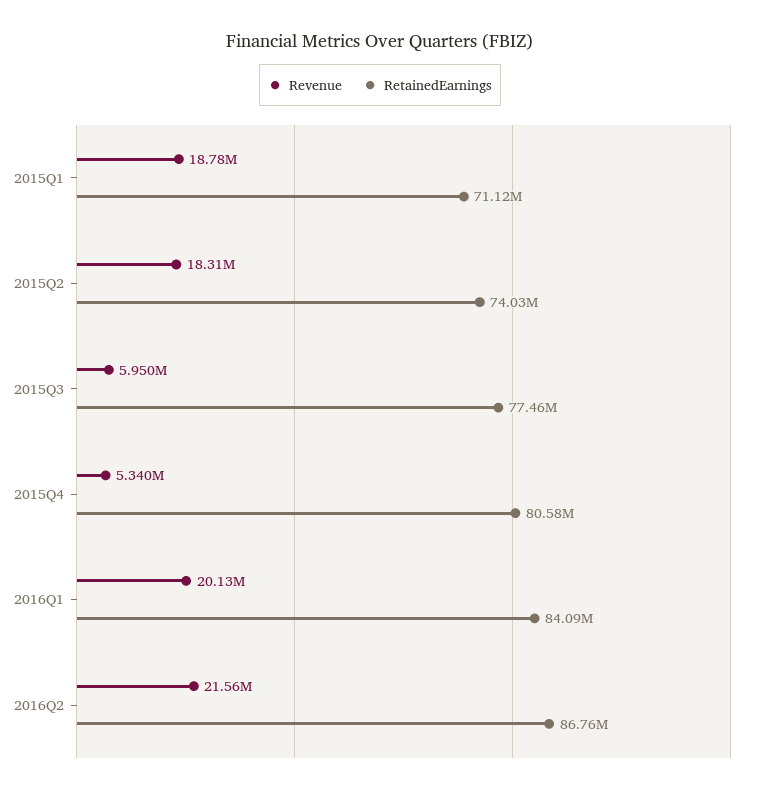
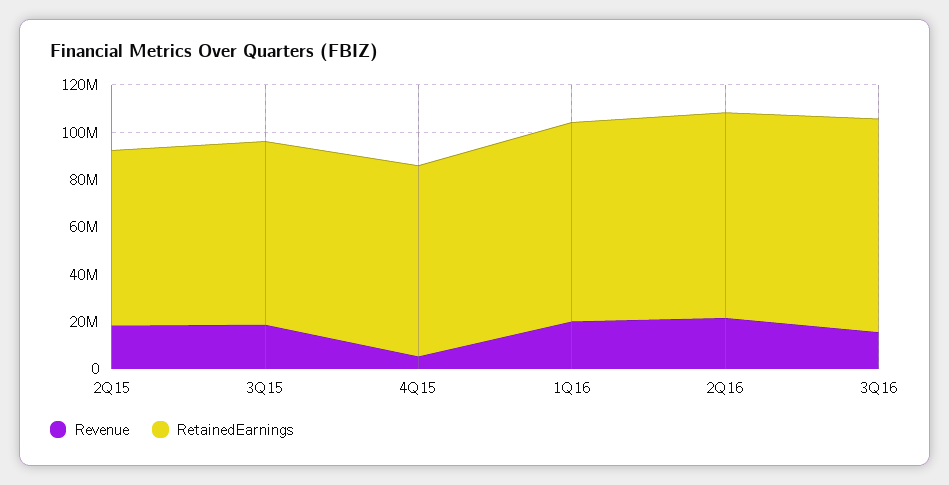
Revenue, 2015Q1: 18780000 -> none
RetainedEarnings, 2015Q1: 71120000 -> none
Revenue, 2015Q3: 5950000 -> 20000000
Revenue, 3Q16: none -> 15000000
RetainedEarnings, 3Q16: none -> 90000000

